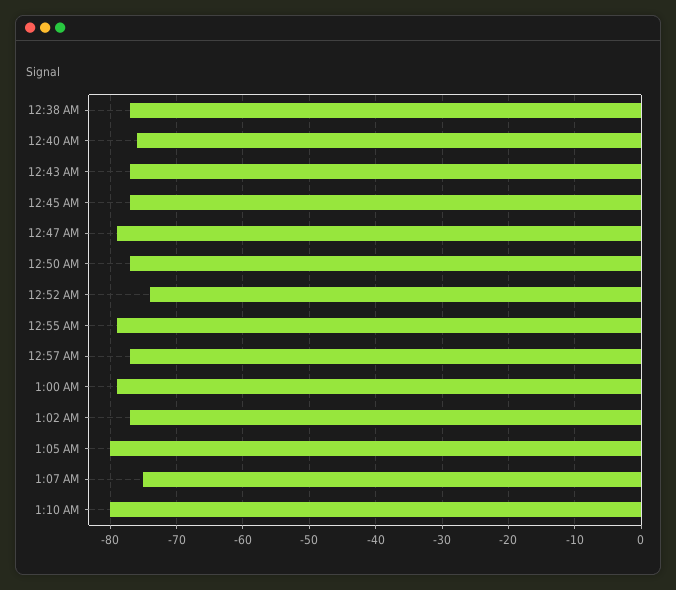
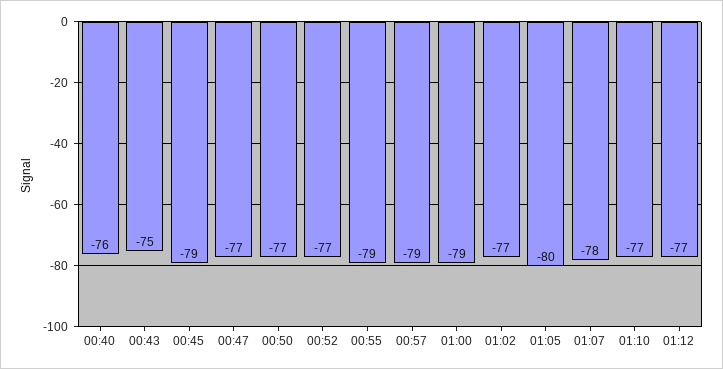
12:38 AM: -77 -> none
12:43 AM: -77 -> -75
12:45 AM: -77 -> -79
12:47 AM: -79 -> -77
12:52 AM: -74 -> -77
12:57 AM: -77 -> -79
1:07 AM: -75 -> -78
1:10 AM: -80 -> -77
01:12: none -> -77

